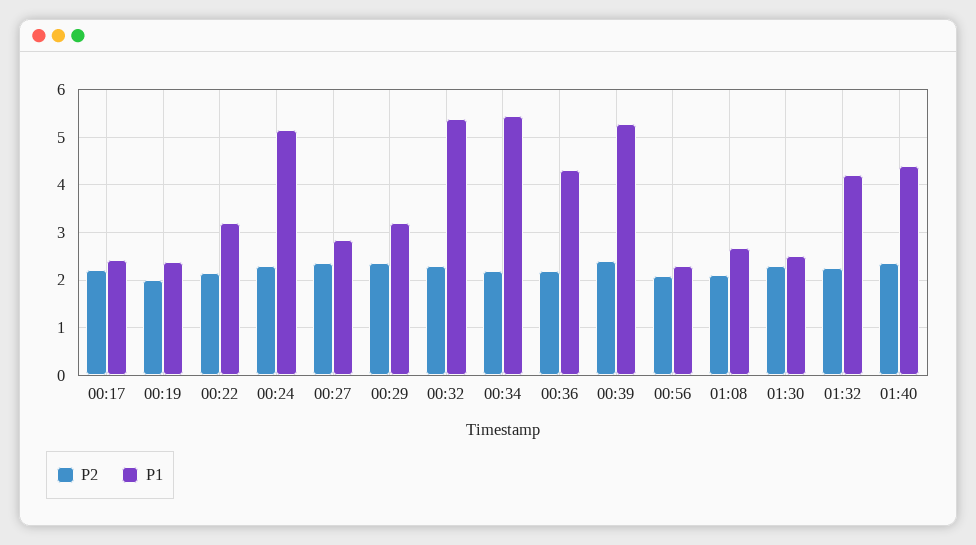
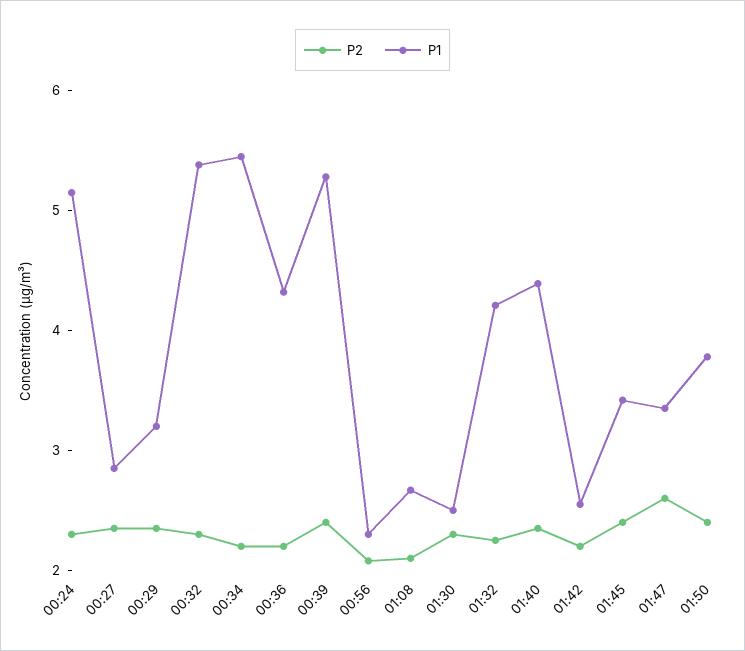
P2, 00:17: 2.2 -> none
P1, 00:17: 2.4 -> none
P2, 00:19: 2 -> none
P1, 00:19: 2.4 -> none
P2, 00:22: 2.2 -> none
P1, 00:22: 3.2 -> none
P2, 01:42: none -> 2.2
P1, 01:42: none -> 2.6
P2, 01:45: none -> 2.4
P1, 01:45: none -> 3.4
P2, 01:47: none -> 2.6
P1, 01:47: none -> 3.4
P2, 01:50: none -> 2.4
P1, 01:50: none -> 3.8

